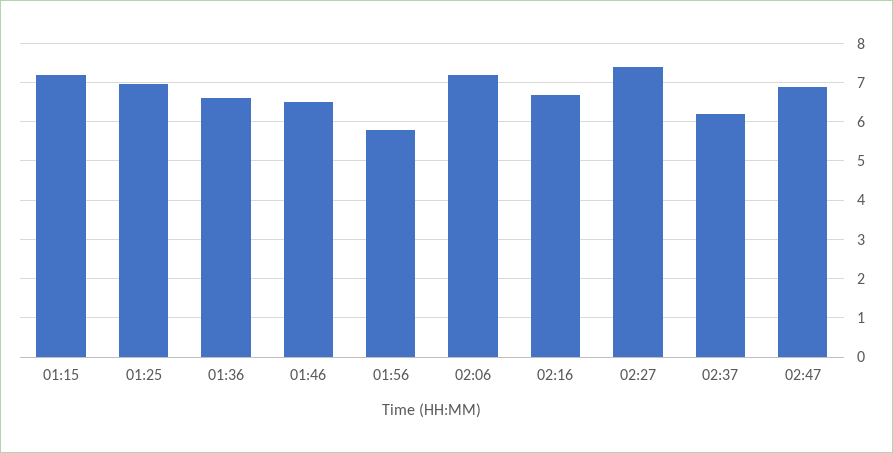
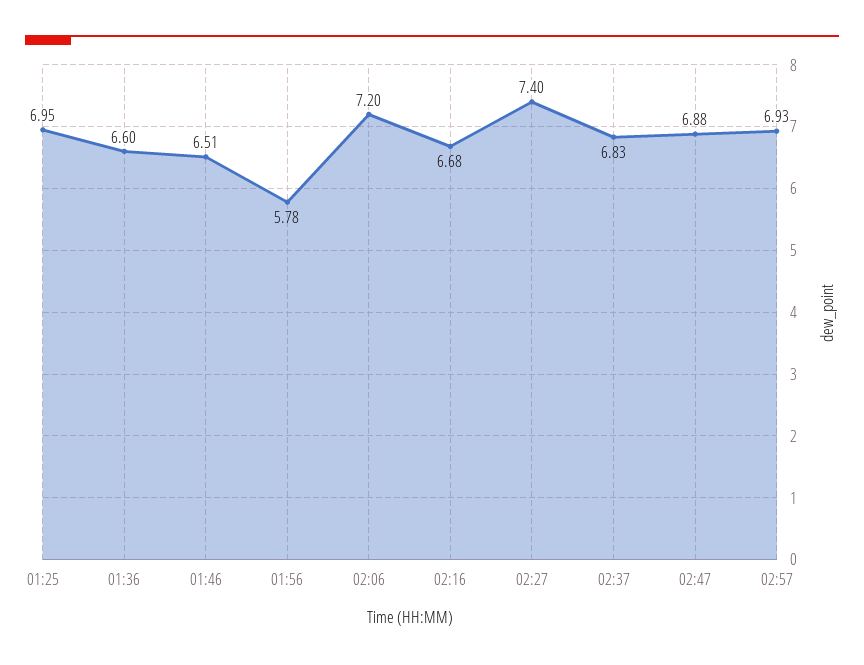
01:15: 7.2 -> none
02:37: 6.2 -> 6.83
02:57: none -> 6.93

